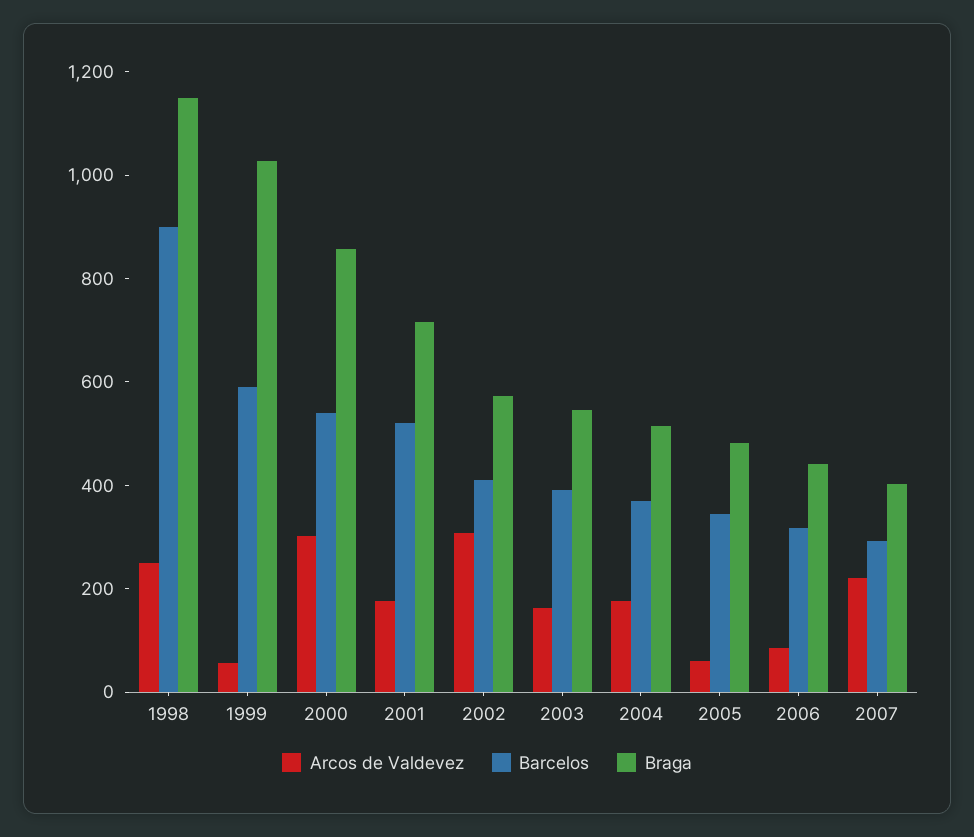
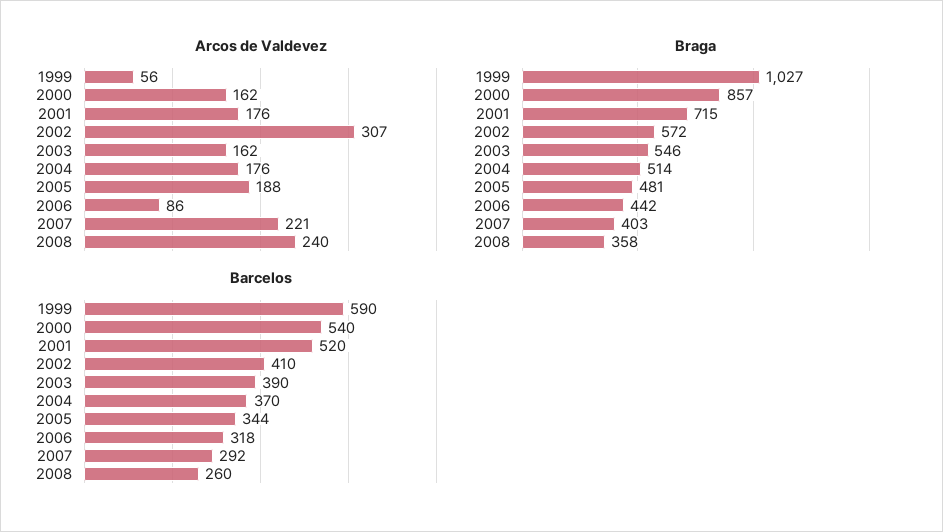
Arcos de Valdevez, 1998: 250 -> none
Barcelos, 1998: 900 -> none
Braga, 1998: 1150 -> none
Arcos de Valdevez, 2000: 300 -> 162
Arcos de Valdevez, 2005: 50 -> 188
Arcos de Valdevez, 2008: none -> 240
Braga, 2008: none -> 358
Barcelos, 2008: none -> 260

